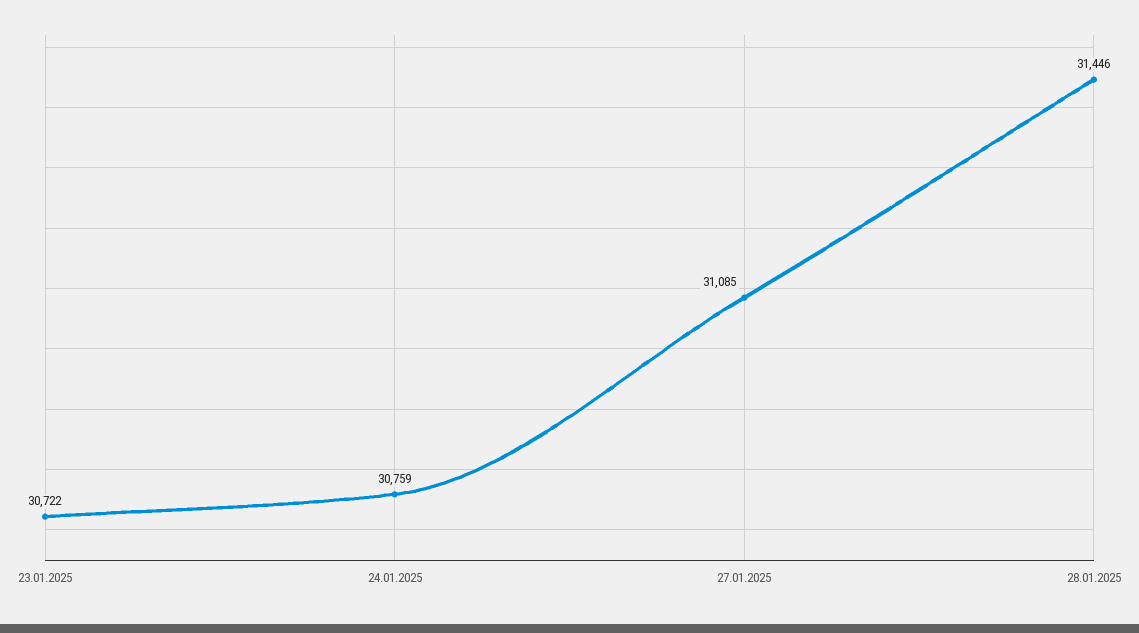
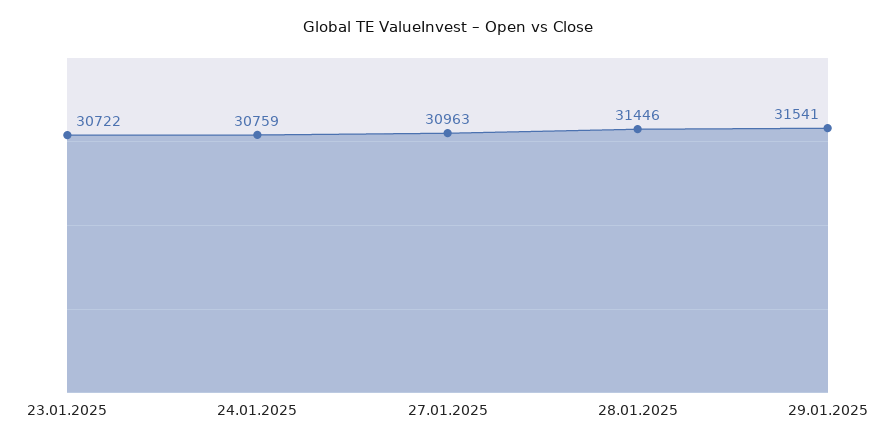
27.01.2025: 31085 -> 30963
29.01.2025: none -> 31541

